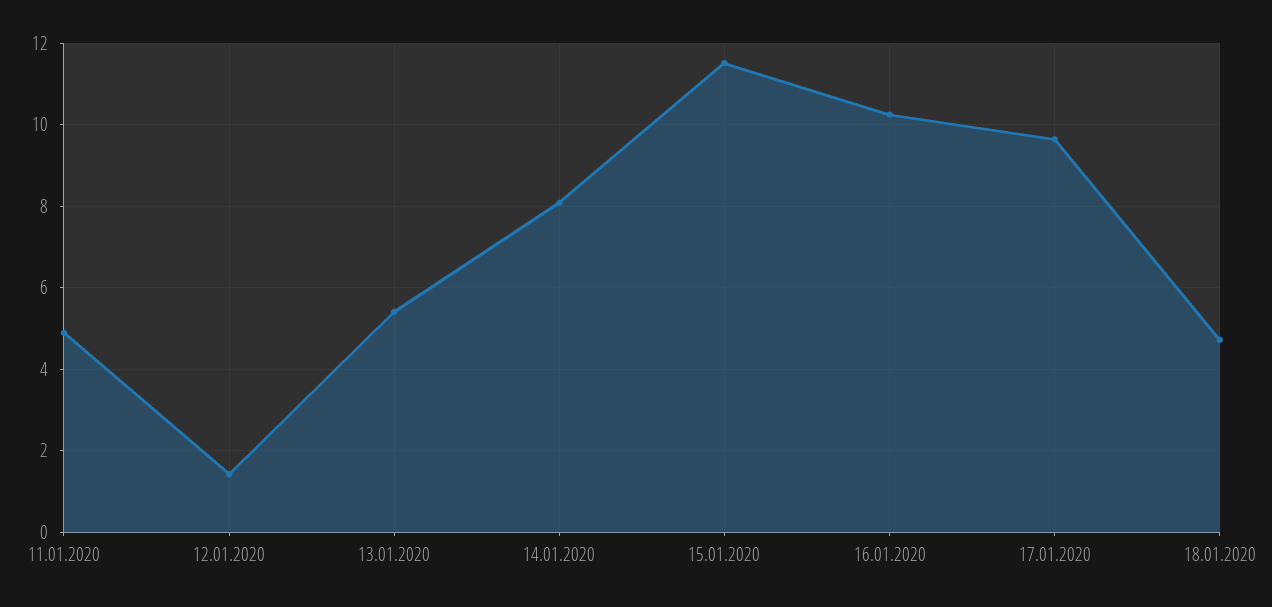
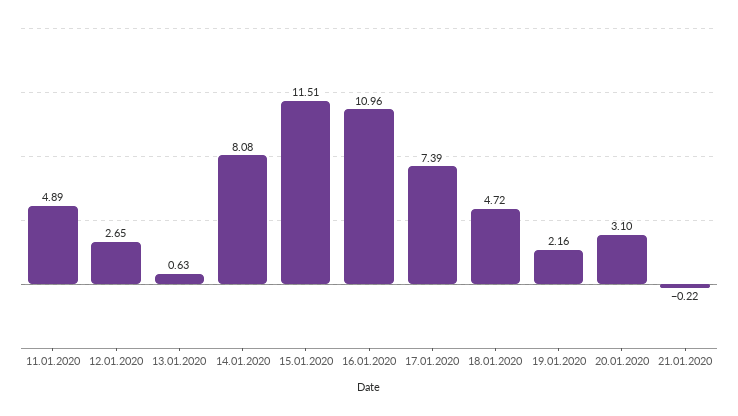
12.01.2020: 1.4 -> 2.65
13.01.2020: 5.4 -> 0.63
16.01.2020: 10.2 -> 10.96
17.01.2020: 9.6 -> 7.39
19.01.2020: none -> 2.16
20.01.2020: none -> 3.1
21.01.2020: none -> -0.22

